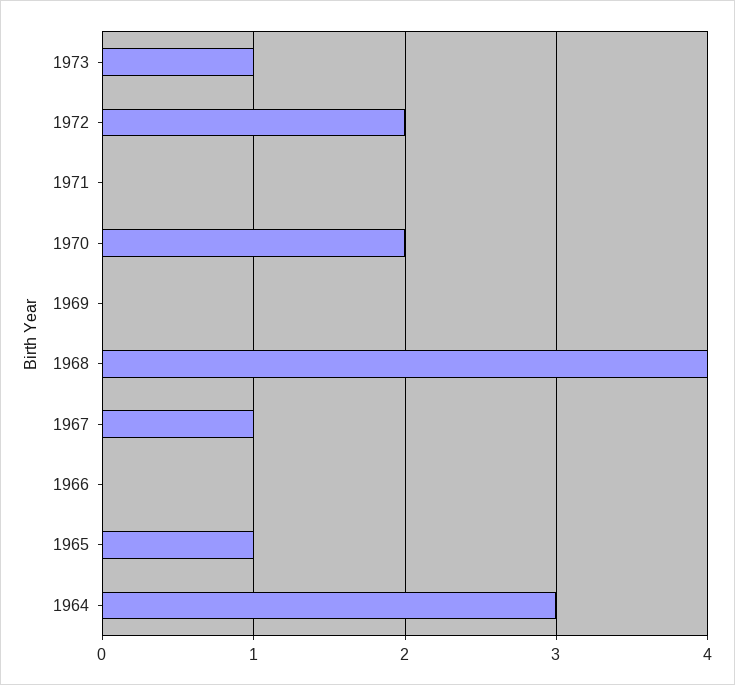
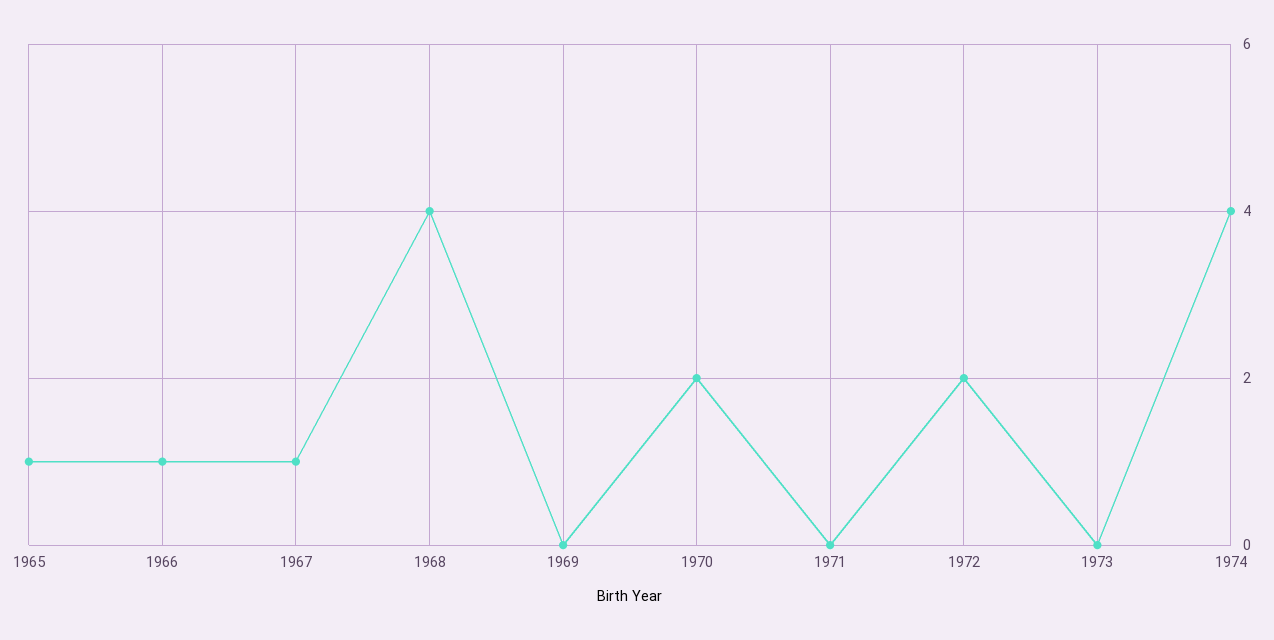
1973: 1 -> 0
1966: 0 -> 1
1964: 3 -> none
1974: none -> 4

